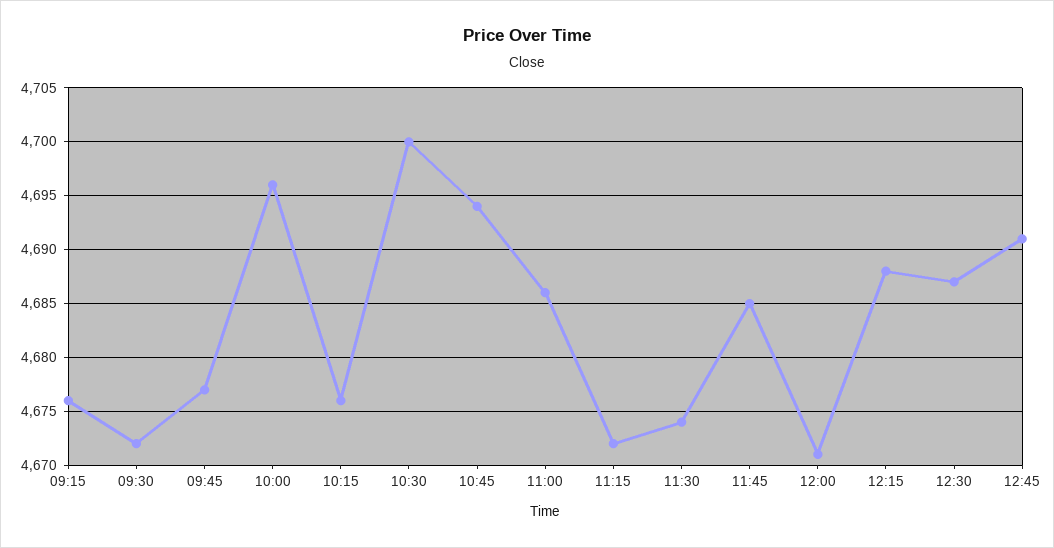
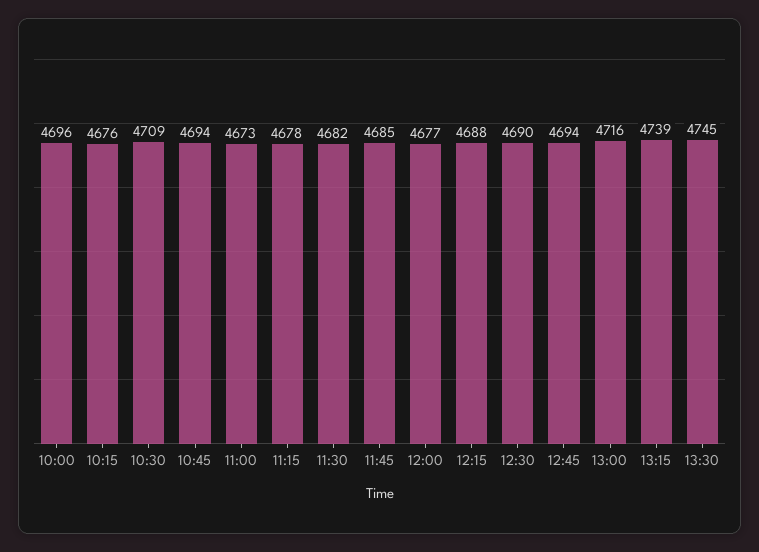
09:15: 4676 -> none
09:30: 4672 -> none
09:45: 4677 -> none
10:30: 4700 -> 4709
11:00: 4686 -> 4673
11:15: 4672 -> 4678
11:30: 4674 -> 4682
12:00: 4671 -> 4677
12:30: 4687 -> 4690
12:45: 4691 -> 4694
13:00: none -> 4716
13:15: none -> 4739
13:30: none -> 4745

